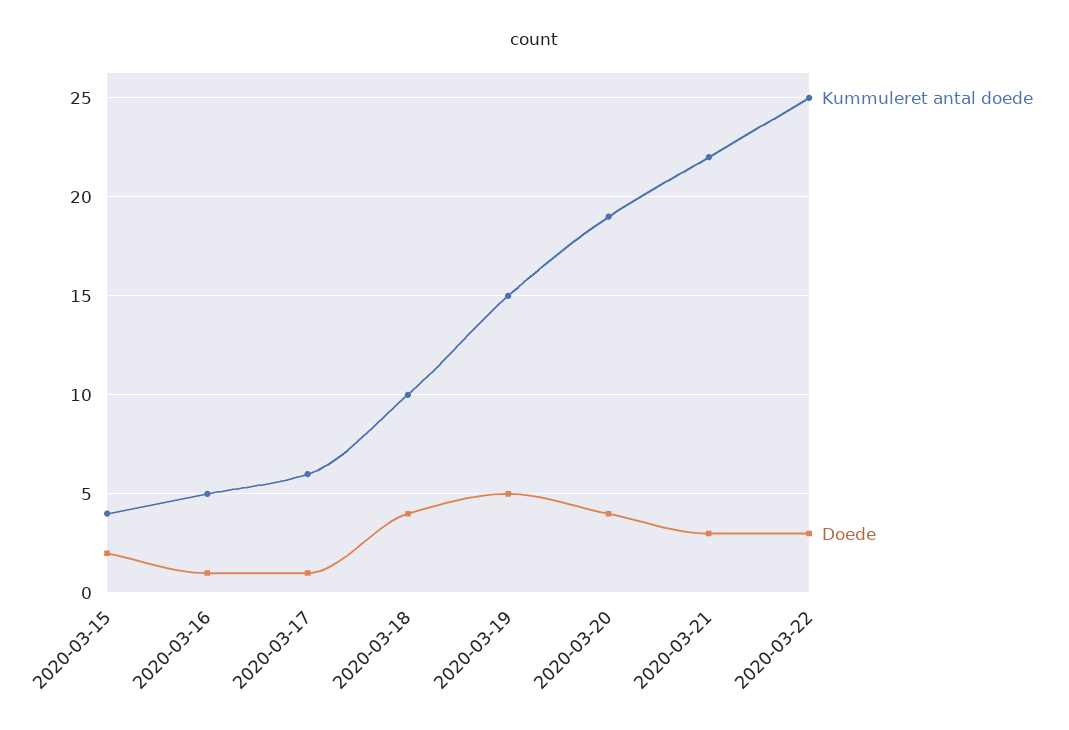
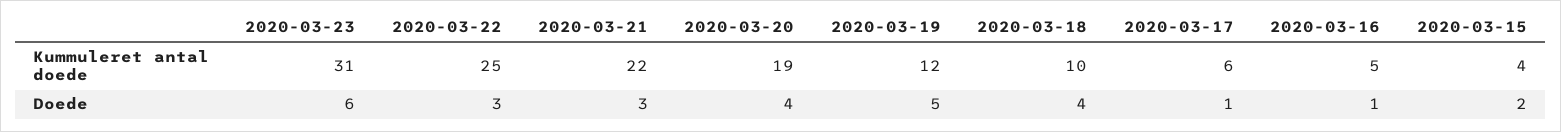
Kummuleret antal doede, 2020-03-19: 15 -> 12
Kummuleret antal doede, 2020-03-23: none -> 31
Doede, 2020-03-23: none -> 6

